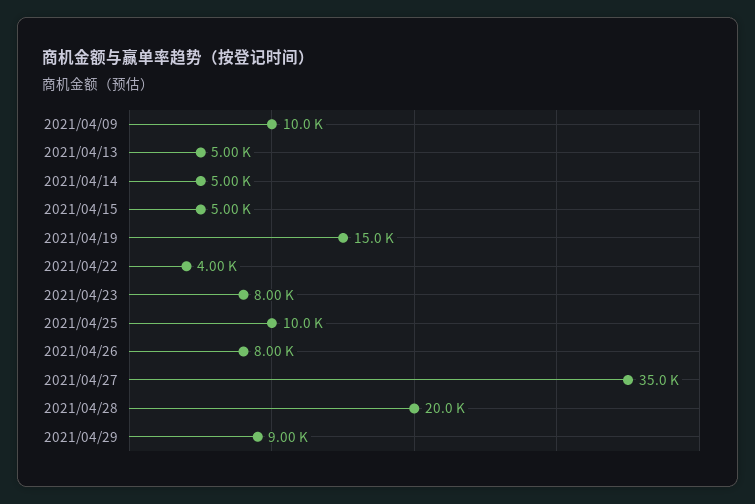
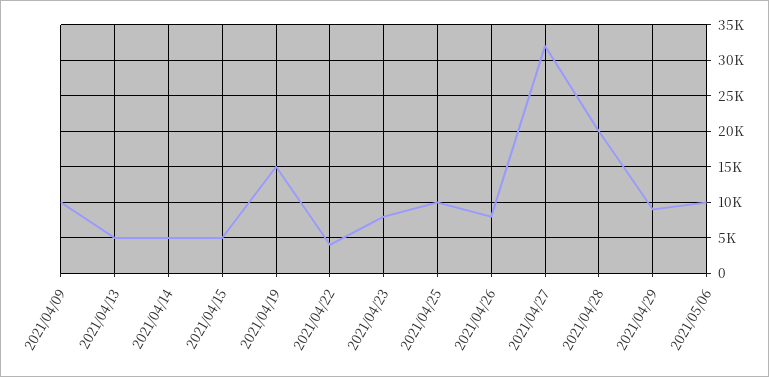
2021/04/27: 35000 -> 32000
2021/05/06: none -> 10000

